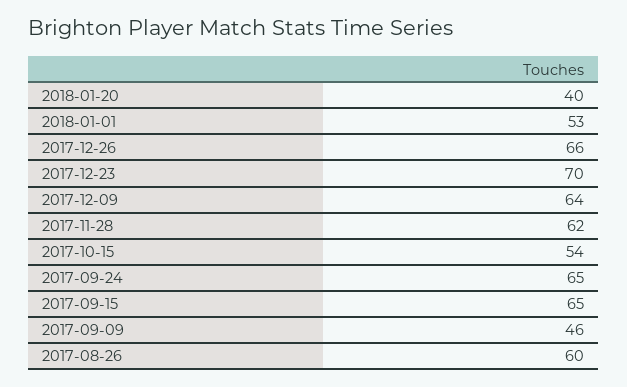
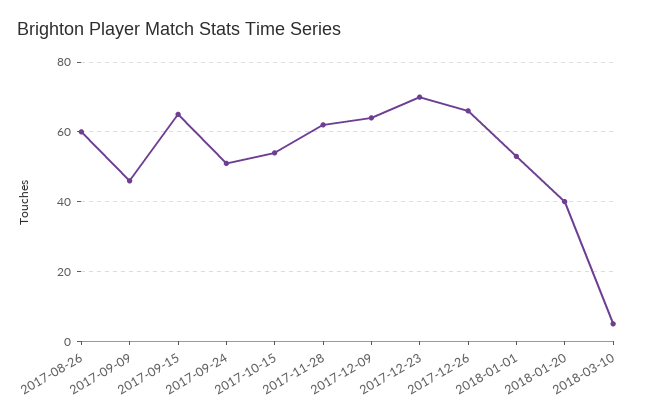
2017-09-24: 65 -> 50
2018-03-10: none -> 5

